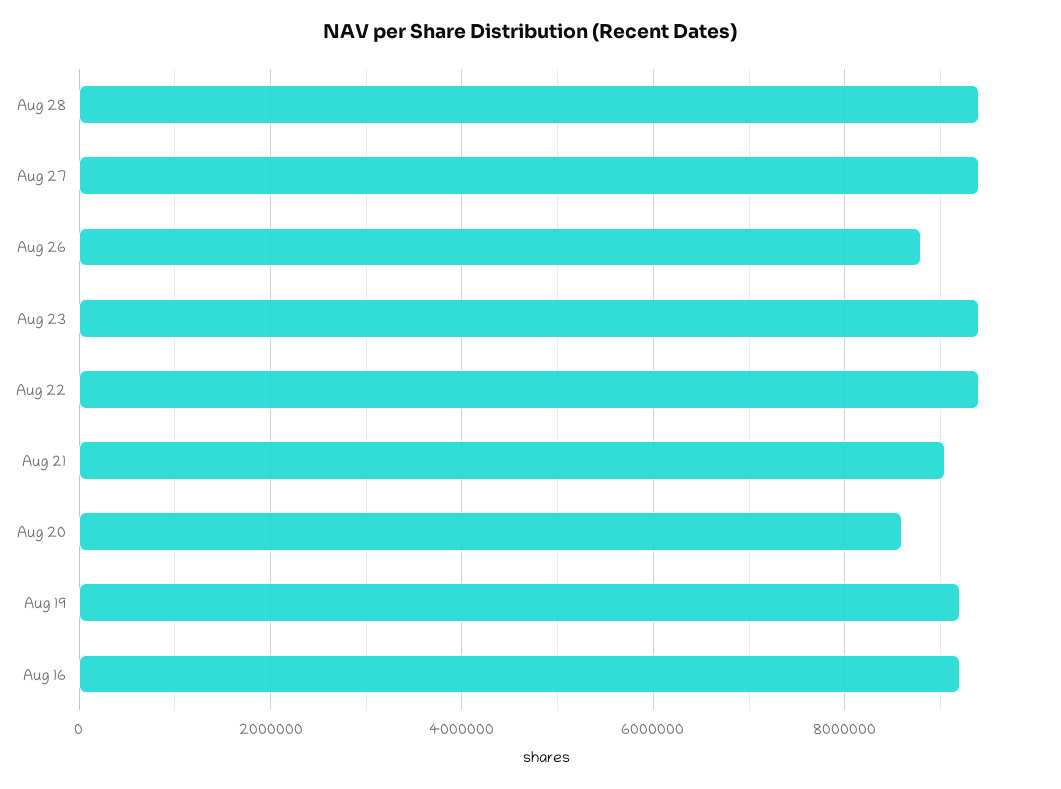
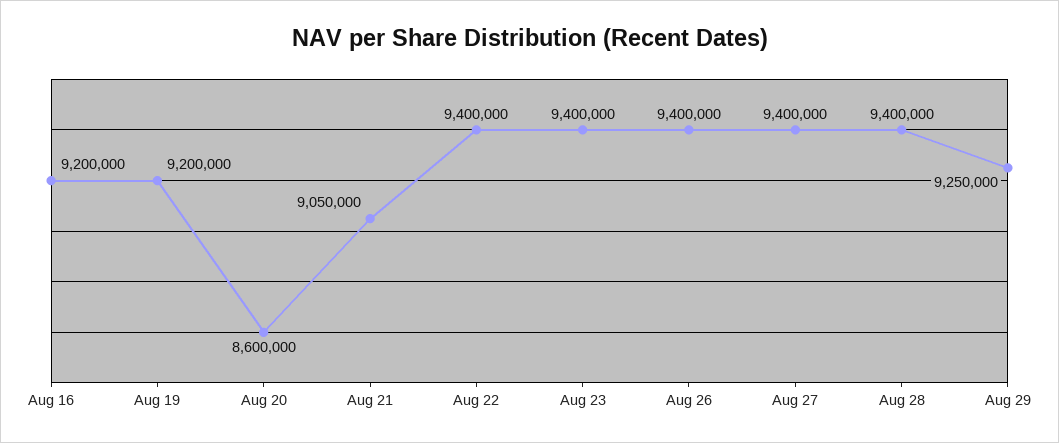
Aug 26: 8800000 -> 9400000
Aug 29: none -> 9250000

